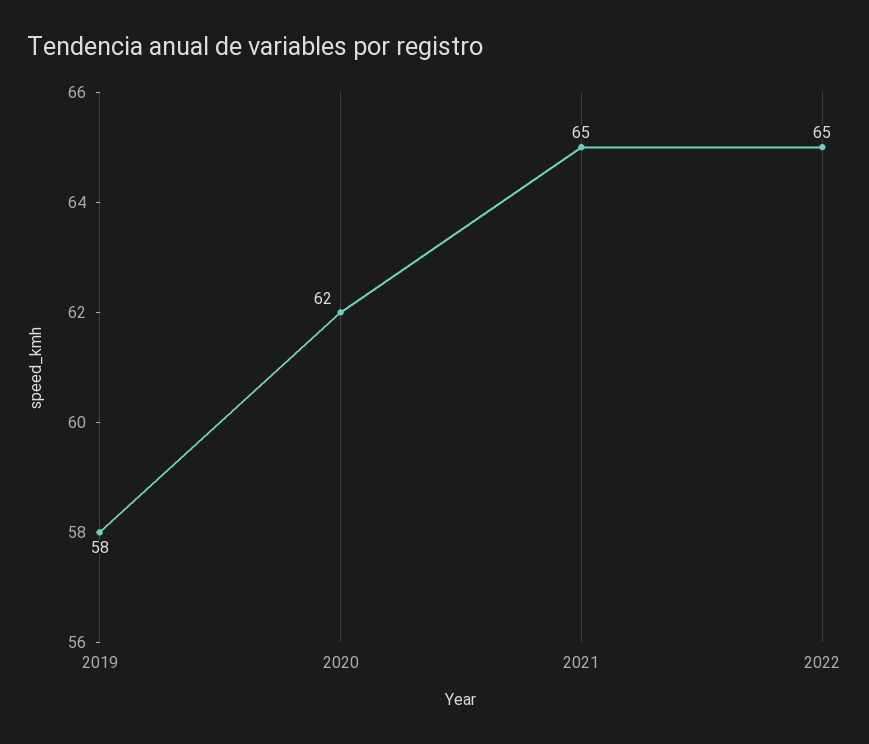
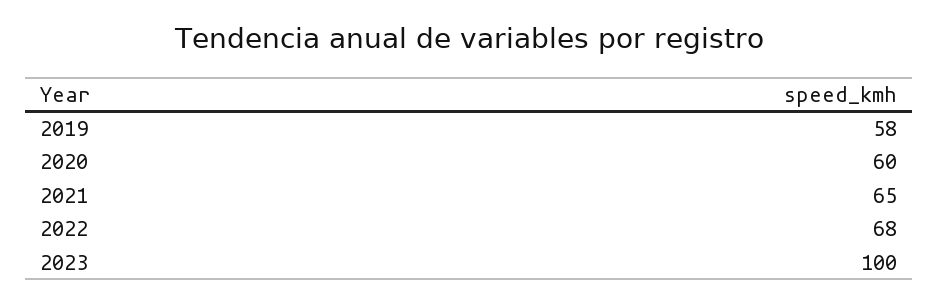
2020: 62 -> 60
2022: 65 -> 68
2023: none -> 100

